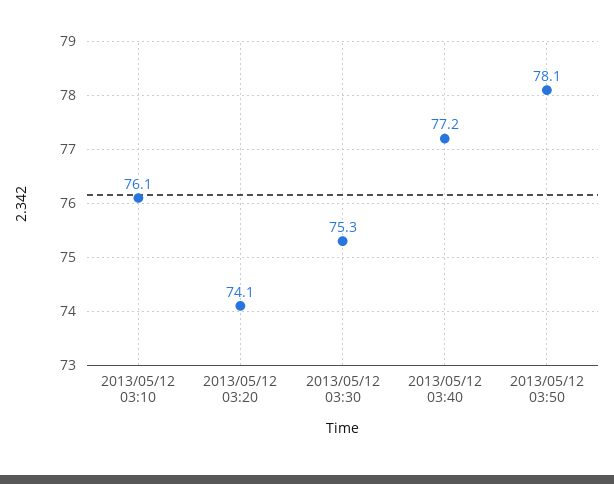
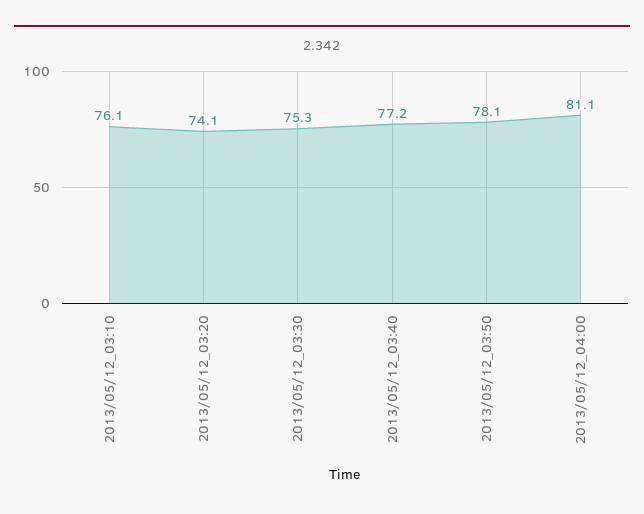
2013/05/12_04:00: none -> 81.1

